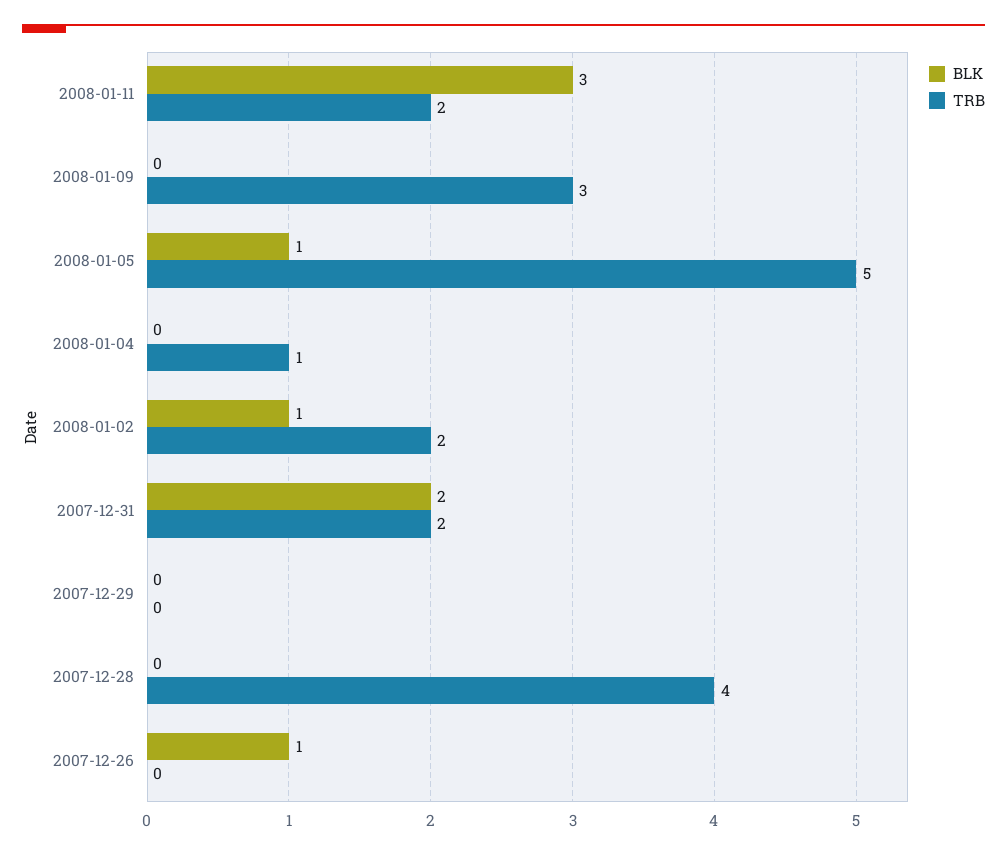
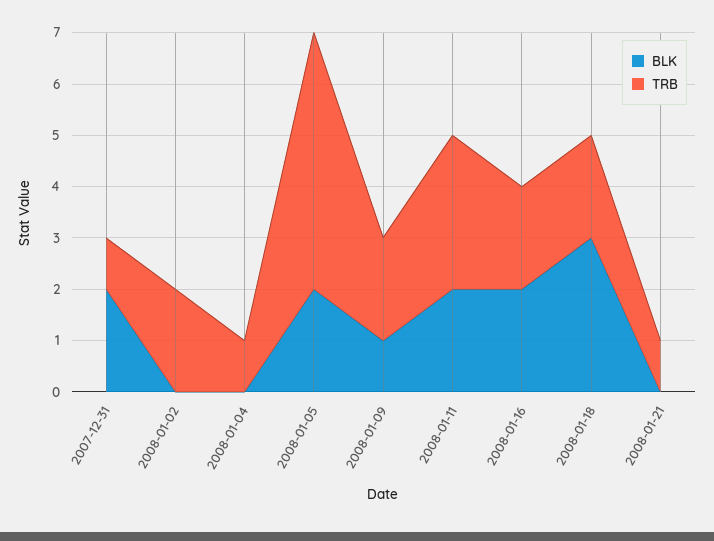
BLK, 2008-01-11: 3 -> 2
TRB, 2008-01-11: 2 -> 3
BLK, 2008-01-09: 0 -> 1
TRB, 2008-01-09: 3 -> 2
BLK, 2008-01-05: 1 -> 2
BLK, 2008-01-02: 1 -> 0
TRB, 2007-12-31: 2 -> 1
BLK, 2007-12-29: 0 -> none
TRB, 2007-12-29: 0 -> none
BLK, 2007-12-28: 0 -> none
TRB, 2007-12-28: 4 -> none
BLK, 2007-12-26: 1 -> none
TRB, 2007-12-26: 0 -> none
BLK, 2008-01-16: none -> 2
TRB, 2008-01-16: none -> 2
BLK, 2008-01-18: none -> 3
TRB, 2008-01-18: none -> 2
BLK, 2008-01-21: none -> 0
TRB, 2008-01-21: none -> 1

